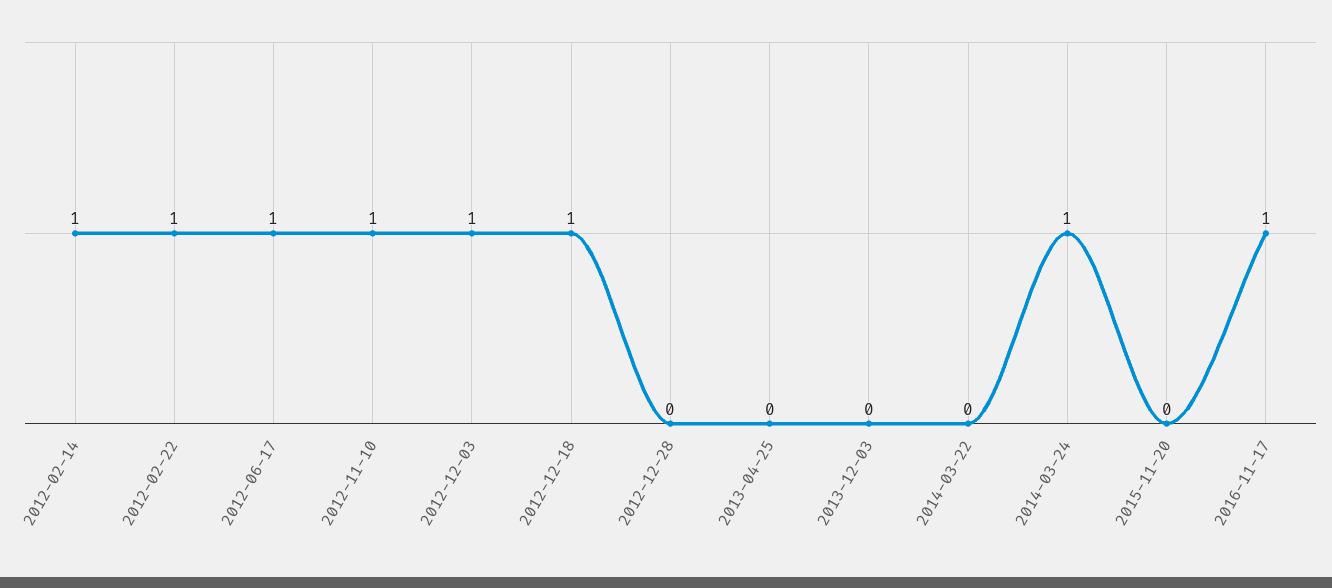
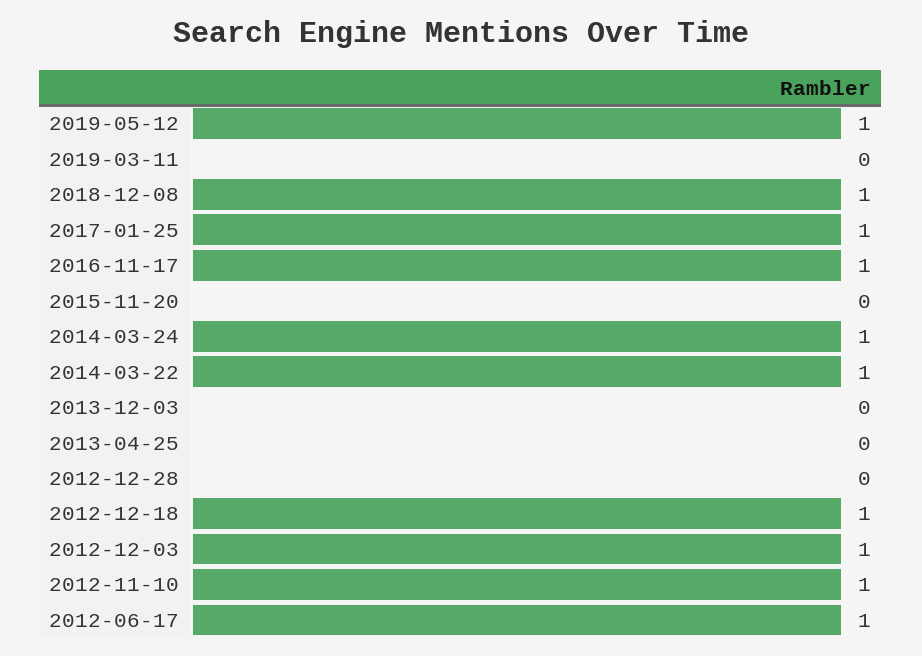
2012-02-14: 1 -> none
2012-02-22: 1 -> none
2014-03-22: 0 -> 1
2019-05-12: none -> 1
2019-03-11: none -> 0
2018-12-08: none -> 1
2017-01-25: none -> 1

